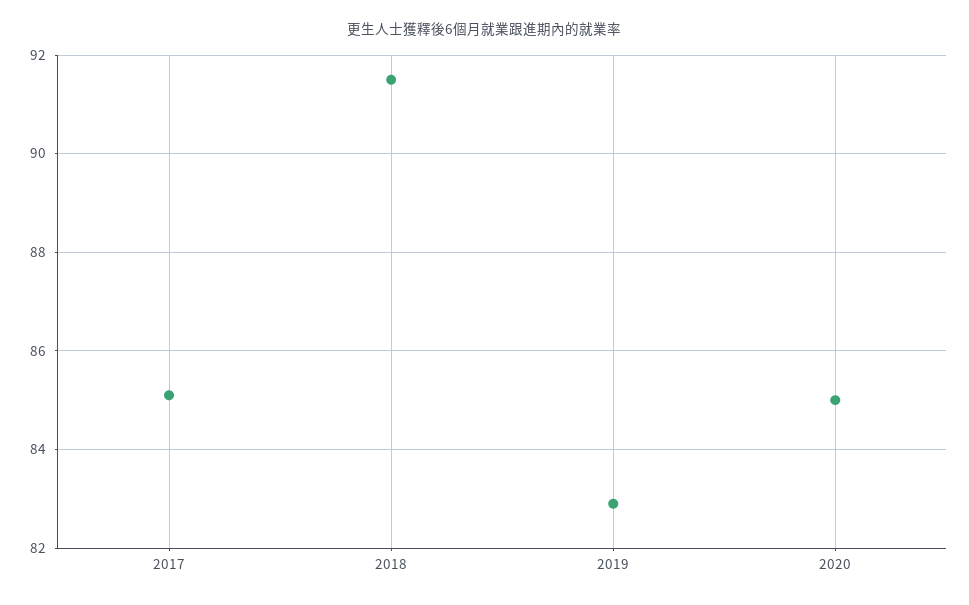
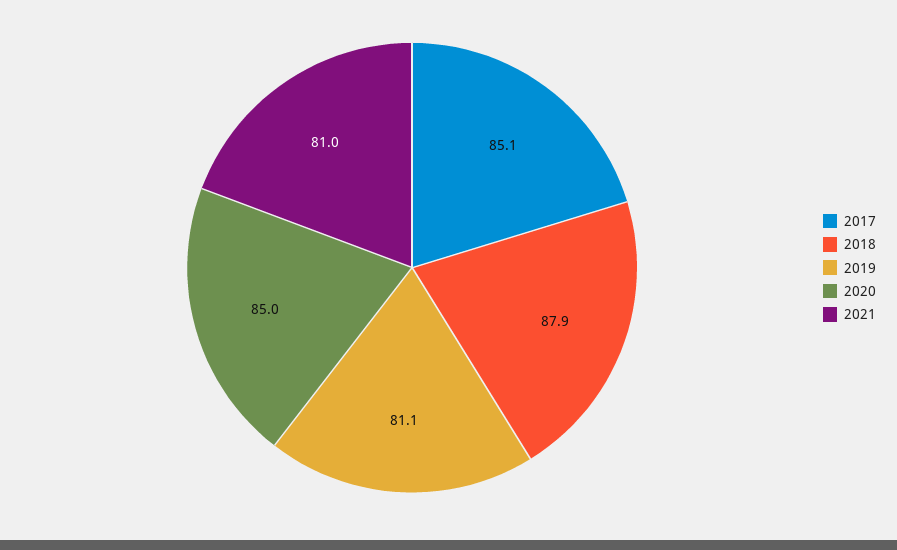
2018: 91.5 -> 87.9
2019: 83 -> 81.1
2021: none -> 81

